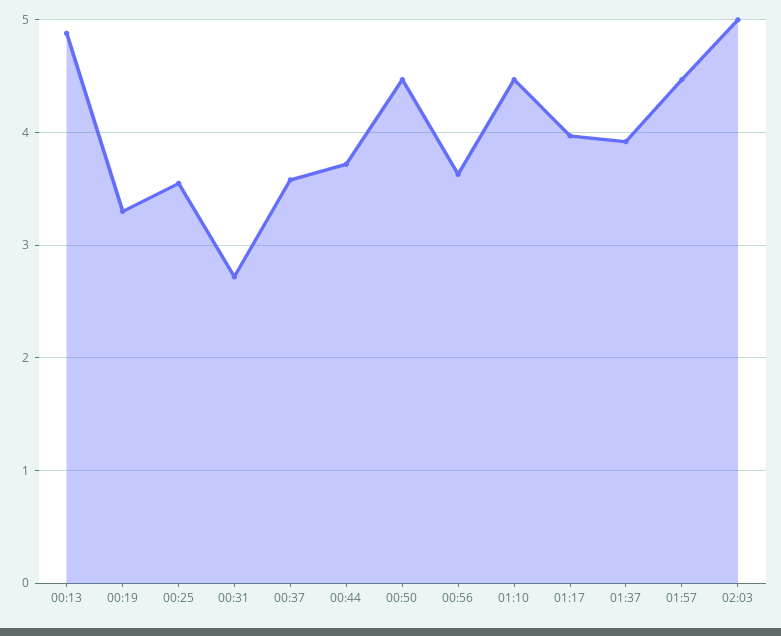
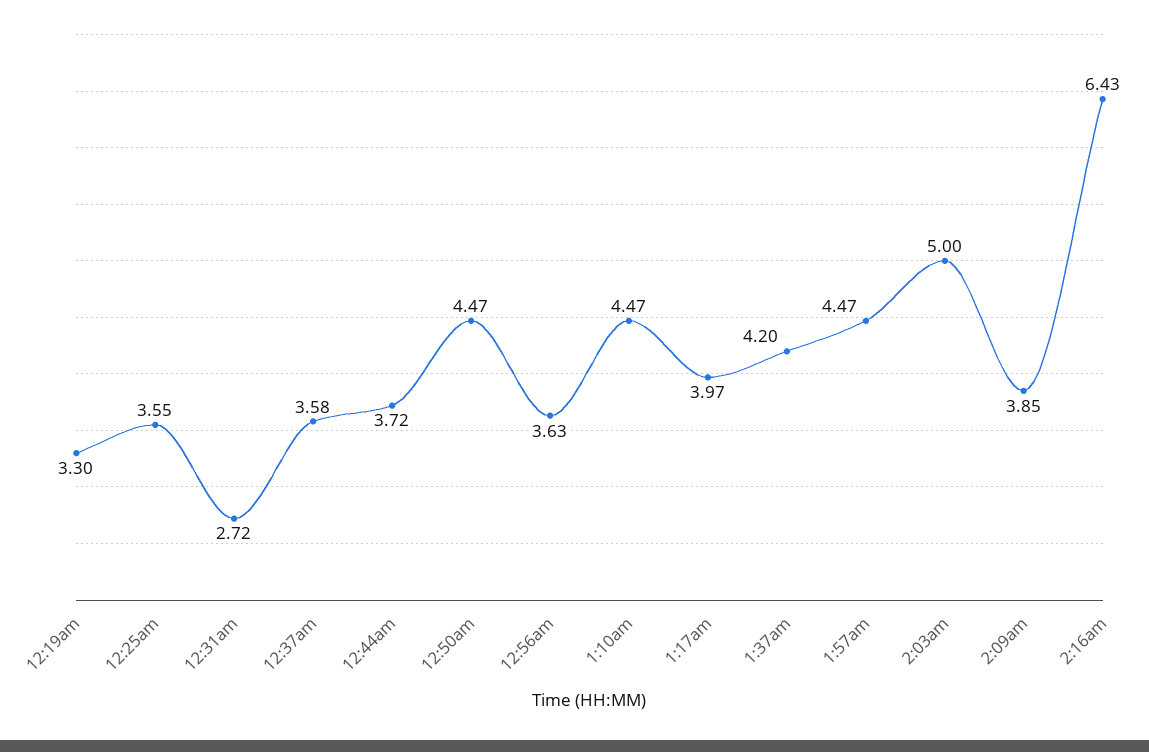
00:13: 4.9 -> none
01:37: 3.9 -> 4.2
2:09am: none -> 3.85
2:16am: none -> 6.43

